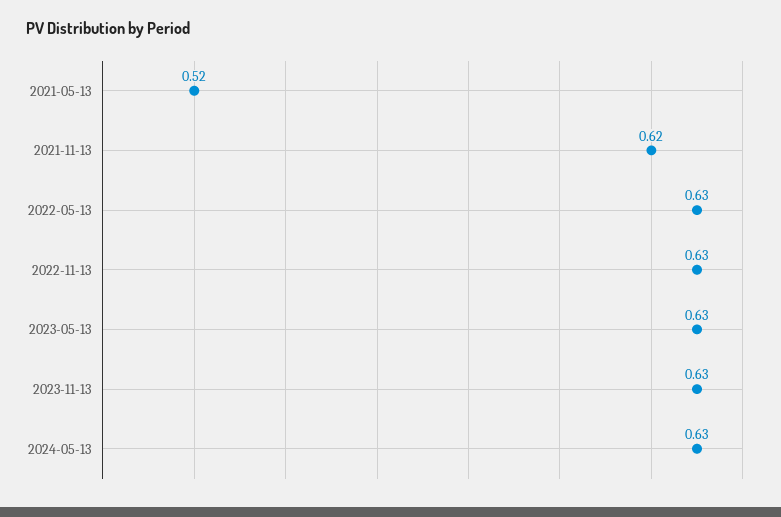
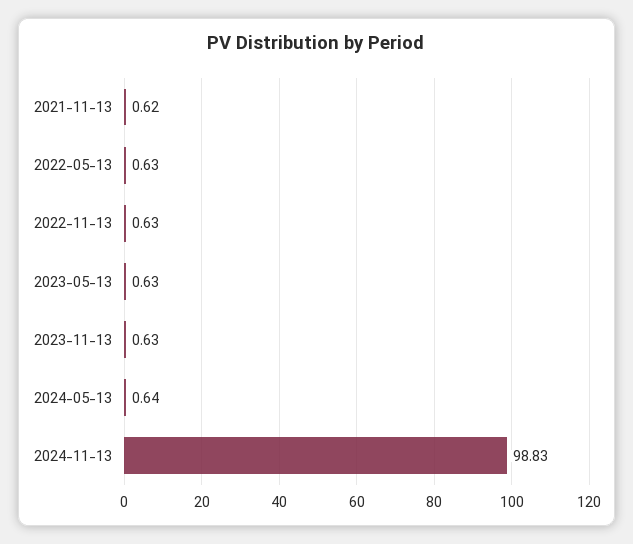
2021-05-13: 0.52 -> none
2024-05-13: 0.63 -> 0.64
2024-11-13: none -> 98.83

